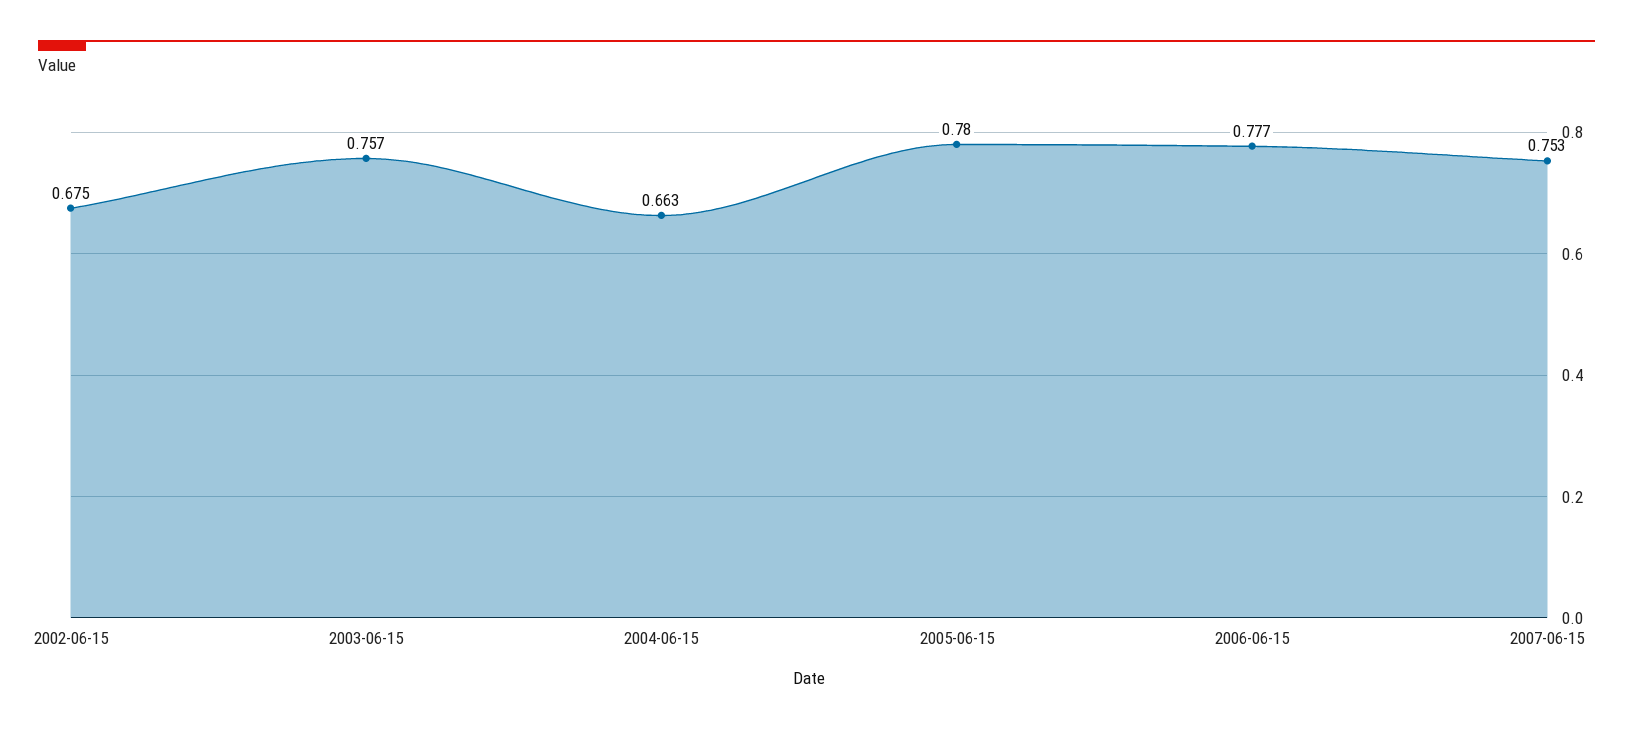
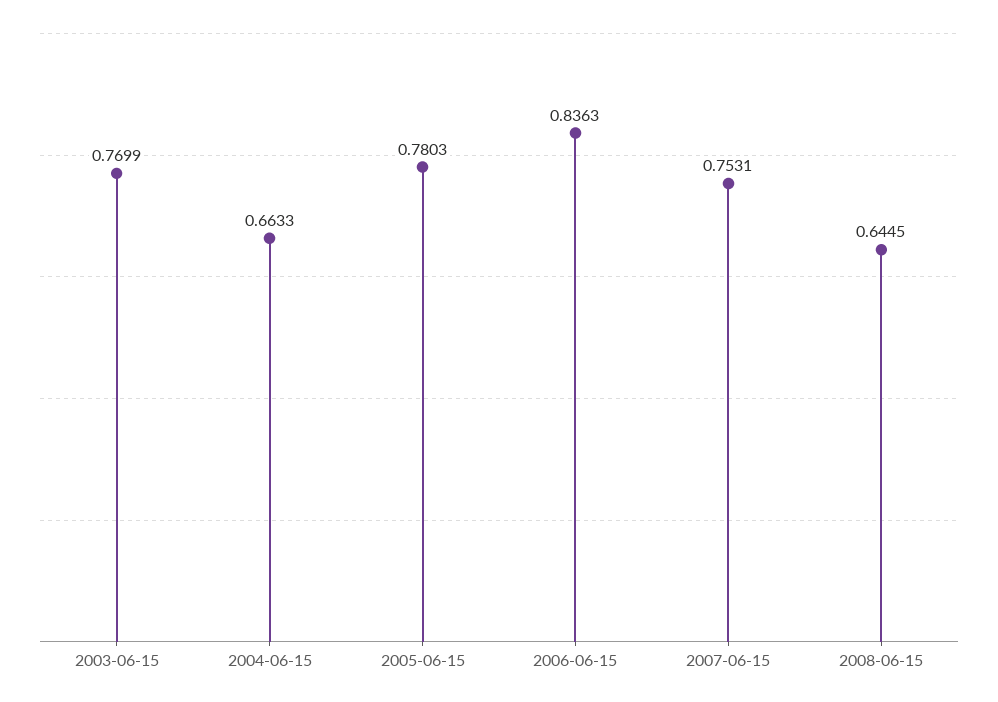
2002-06-15: 0.675 -> none
2003-06-15: 0.757 -> 0.7699
2006-06-15: 0.777 -> 0.8363
2008-06-15: none -> 0.6445

